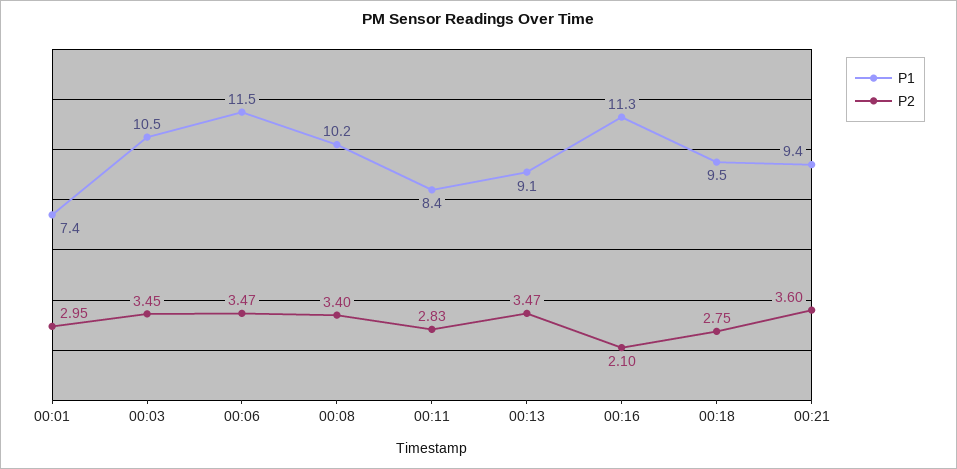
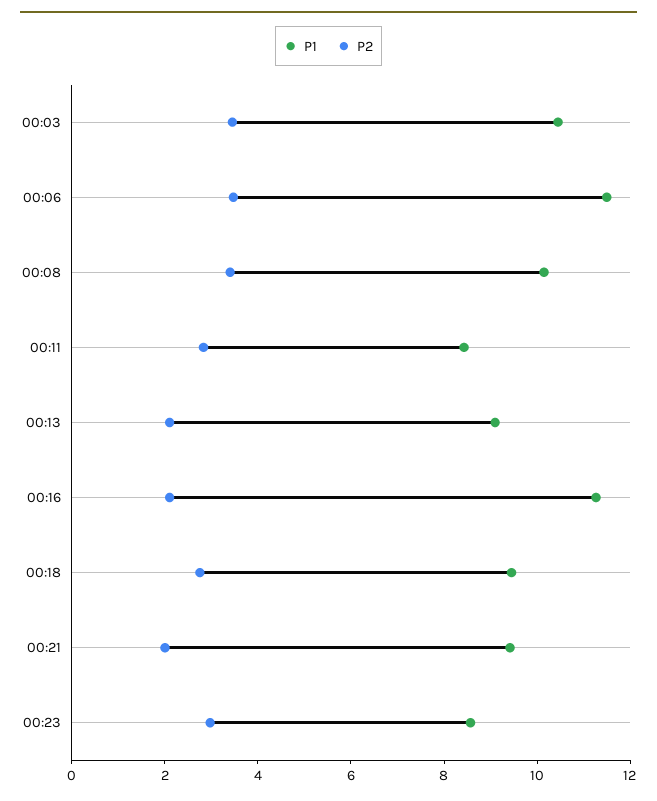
P1, 00:01: 7.4 -> none
P2, 00:01: 2.95 -> none
P2, 00:13: 3.47 -> 2
P2, 00:21: 3.6 -> 2
P1, 00:23: none -> 8.5
P2, 00:23: none -> 3

